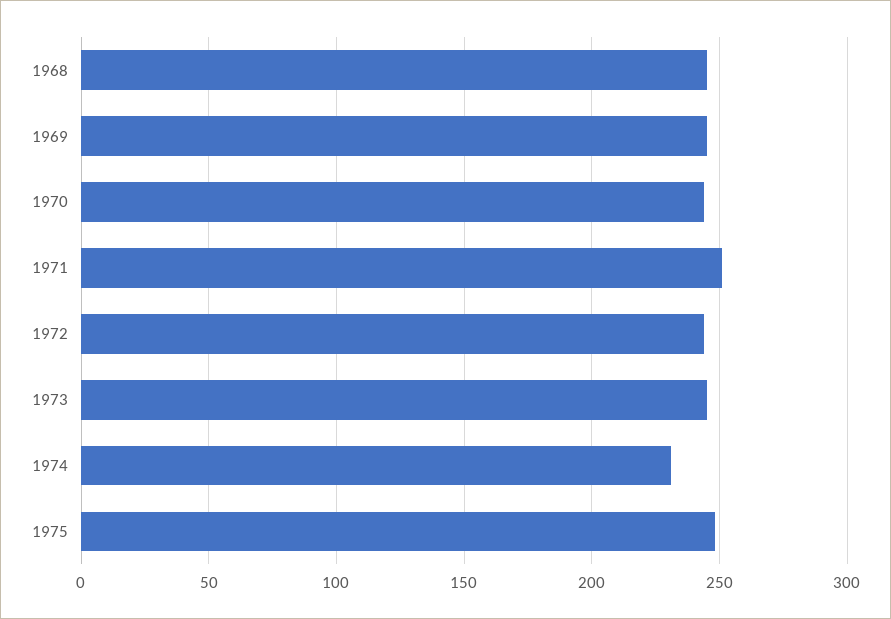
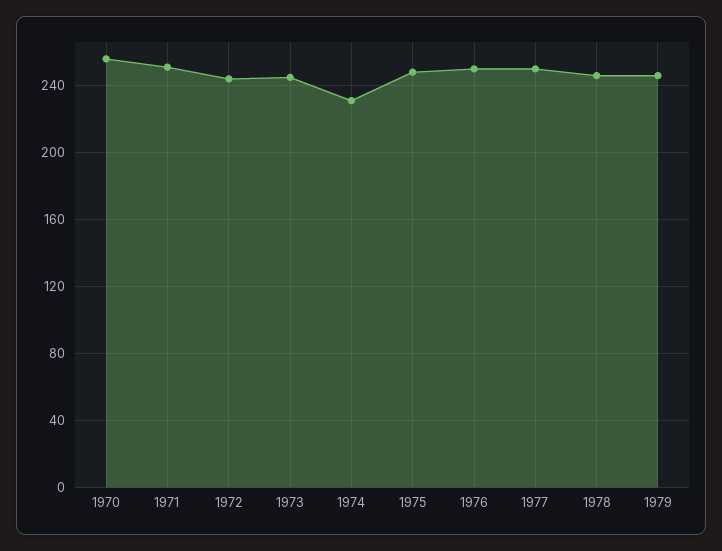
1968: 245 -> none
1969: 245 -> none
1970: 245 -> 255
1976: none -> 250
1977: none -> 250
1978: none -> 245
1979: none -> 245

